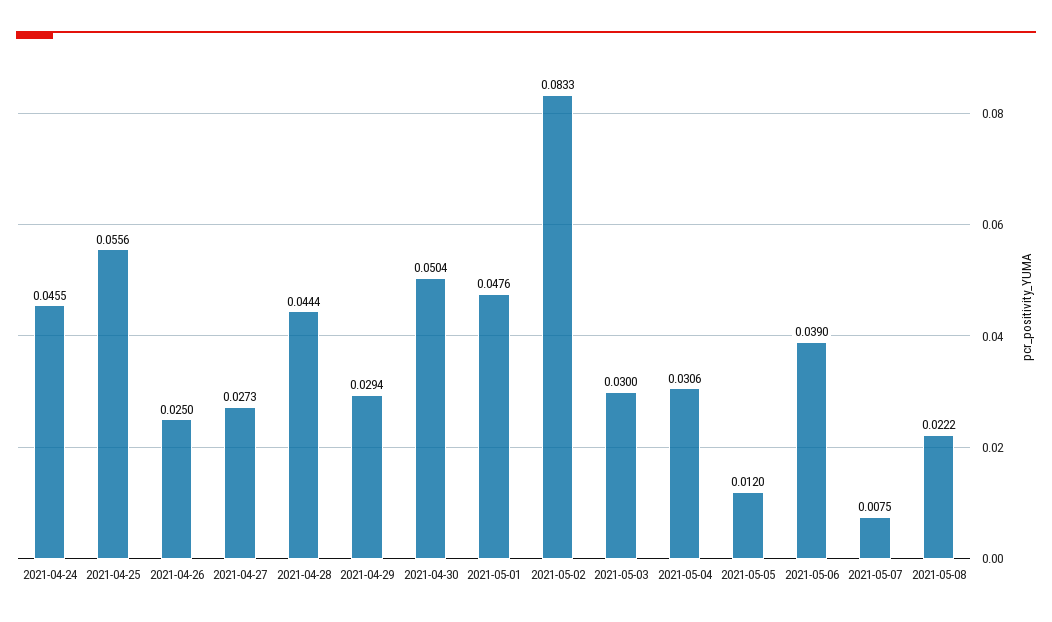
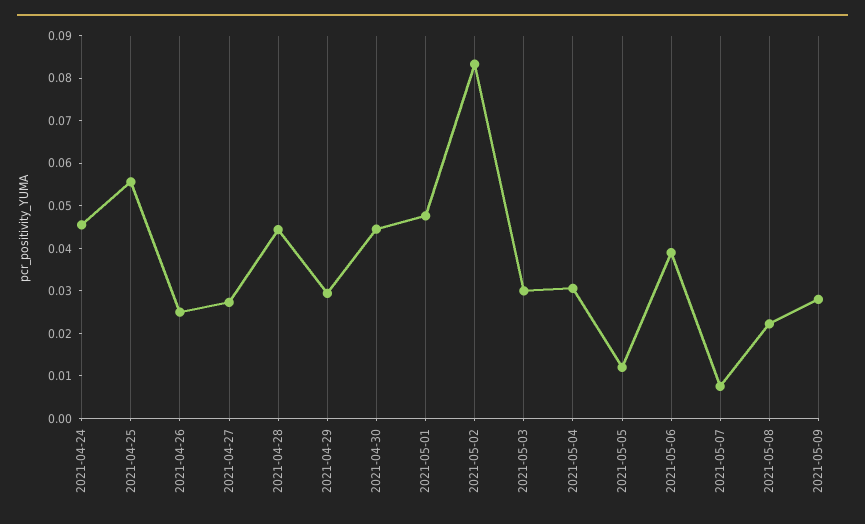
2021-04-30: 0.0504 -> 0.044
2021-05-09: none -> 0.028

